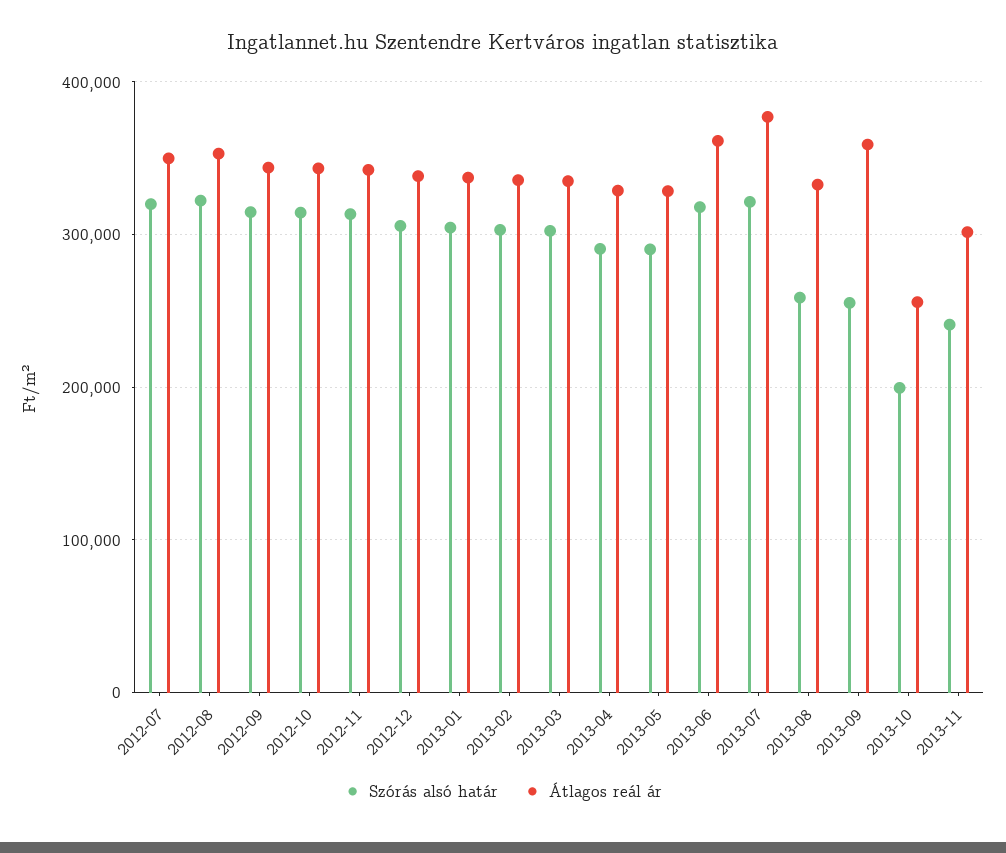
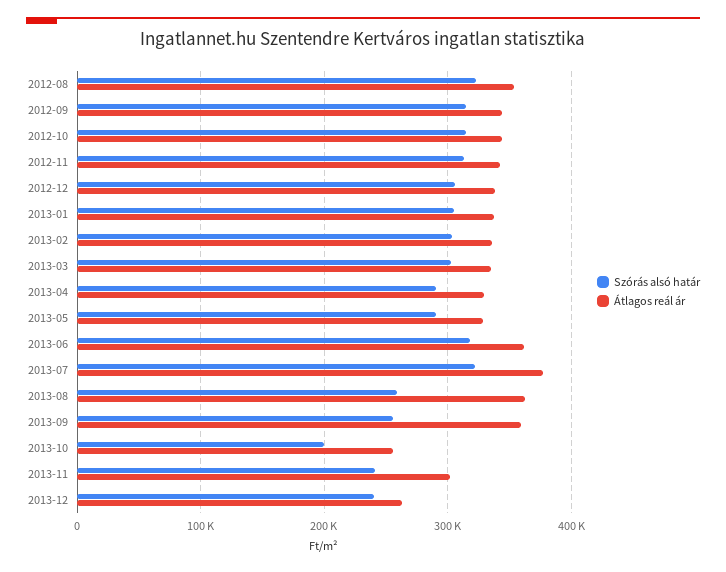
Szórás alsó határ, 2012-07: 320000 -> none
Átlagos reál ár, 2012-07: 350000 -> none
Átlagos reál ár, 2013-08: 330000 -> 360000
Szórás alsó határ, 2013-12: none -> 240000
Átlagos reál ár, 2013-12: none -> 260000

